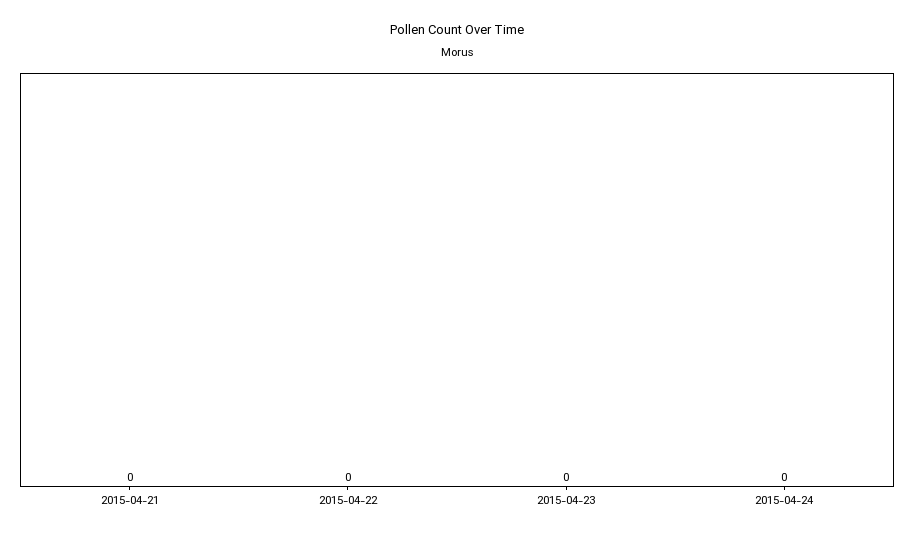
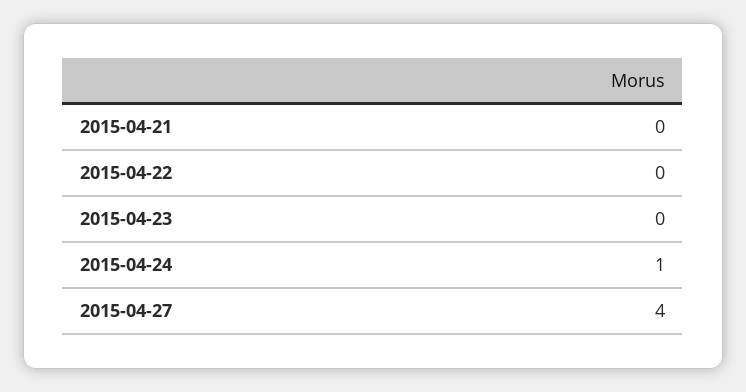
2015-04-24: 0 -> 1
2015-04-27: none -> 4

